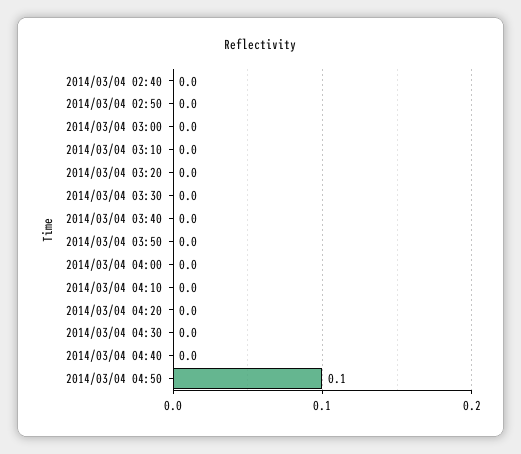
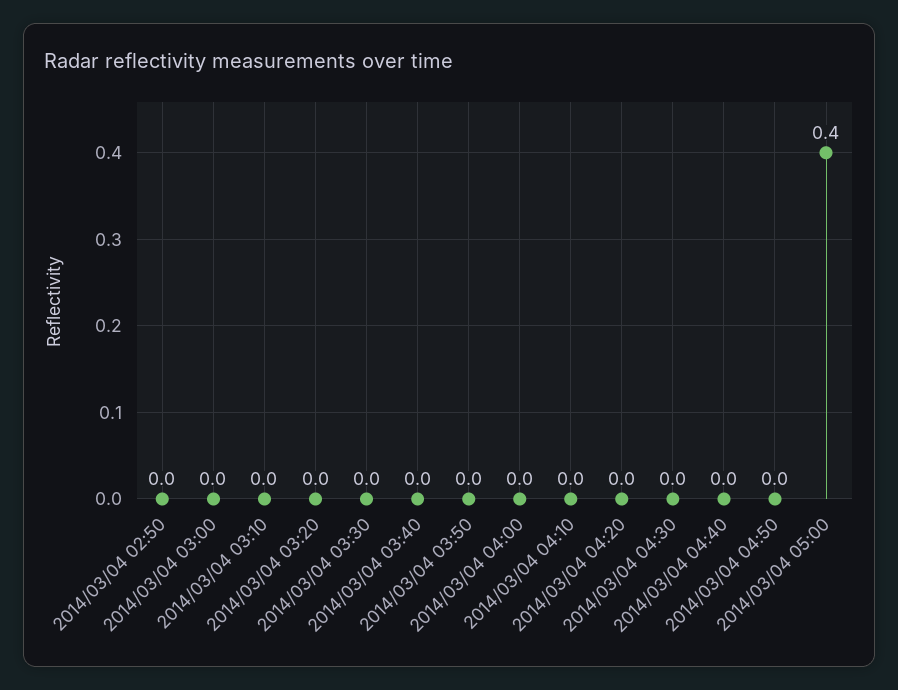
2014/03/04 02:40: 0 -> none
2014/03/04 04:50: 0.1 -> 0
2014/03/04 05:00: none -> 0.4

